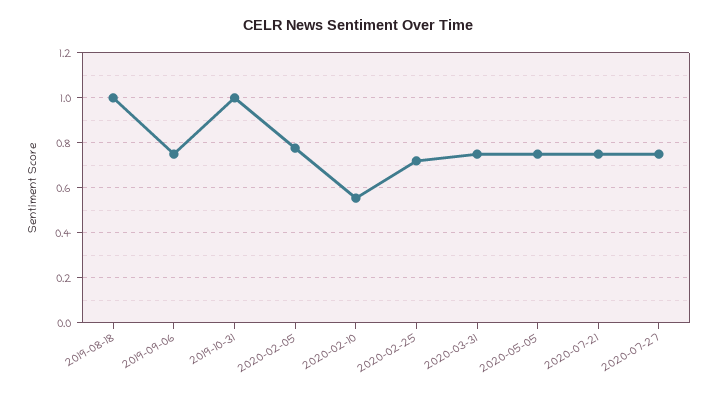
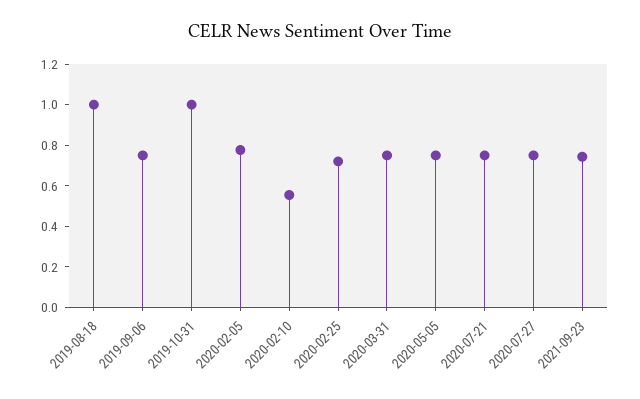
2021-09-23: none -> 0.75

